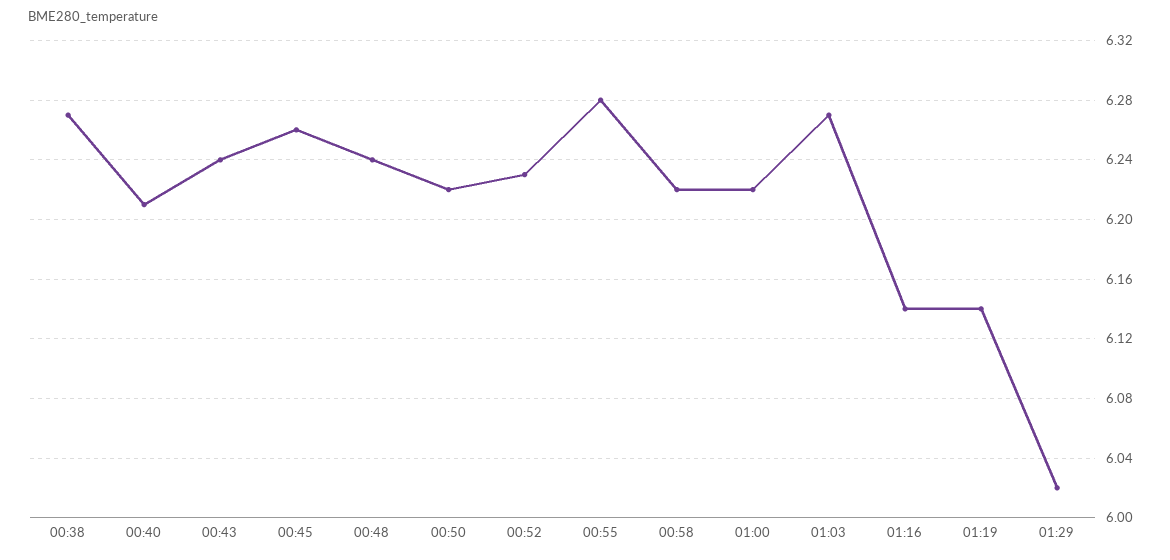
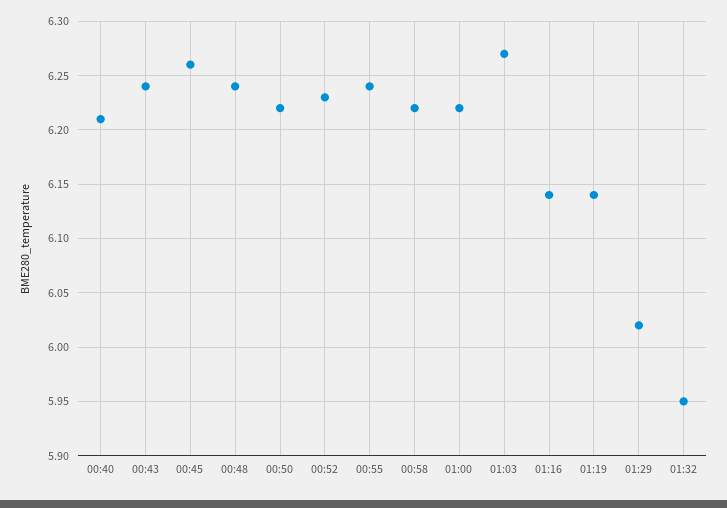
00:38: 6.27 -> none
00:55: 6.28 -> 6.24
01:32: none -> 5.95

